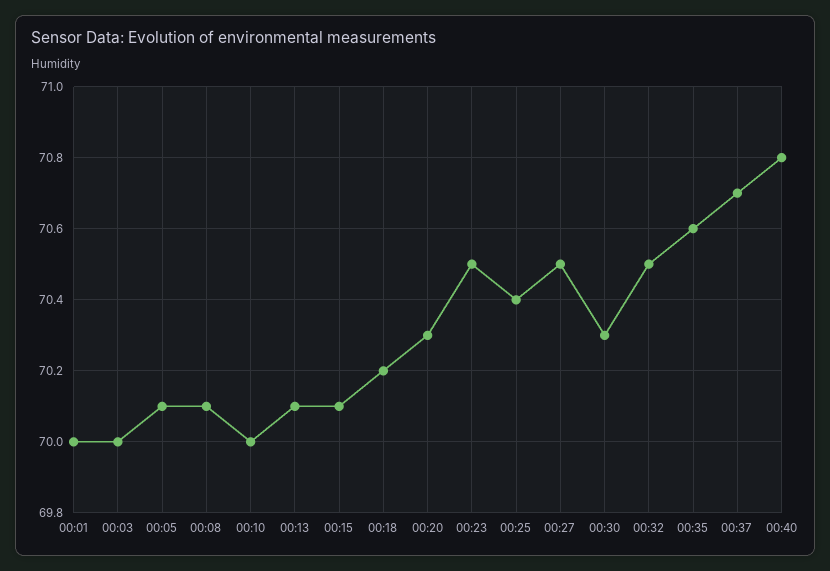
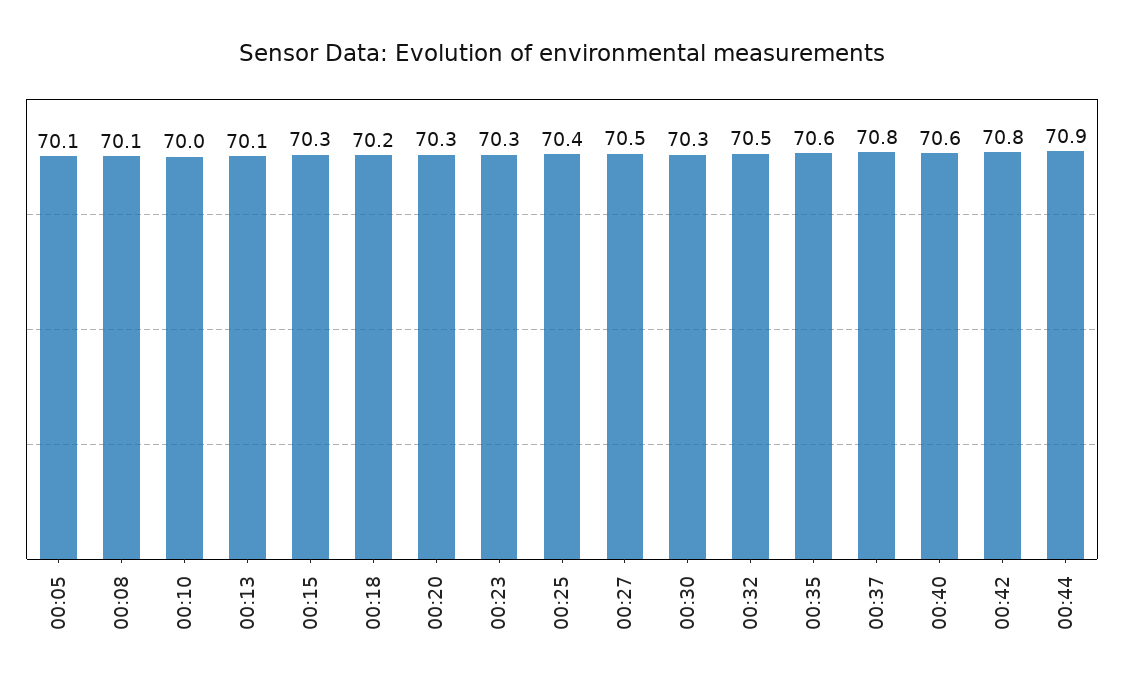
00:01: 70 -> none
00:03: 70 -> none
00:15: 70.1 -> 70.3
00:23: 70.5 -> 70.3
00:37: 70.7 -> 70.8
00:40: 70.8 -> 70.6
00:42: none -> 70.8
00:44: none -> 70.9

